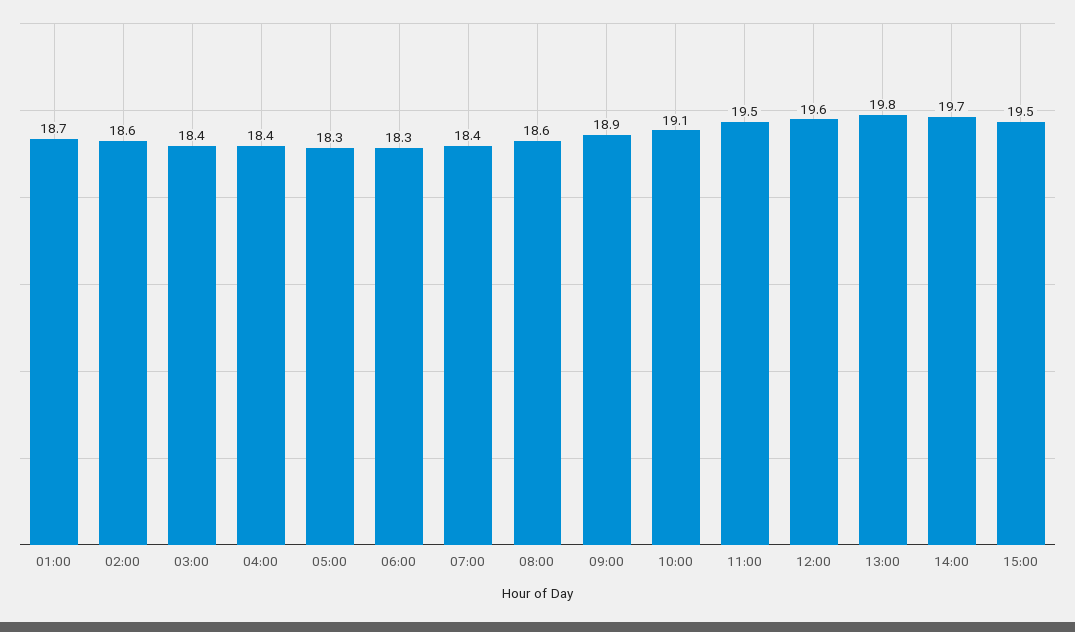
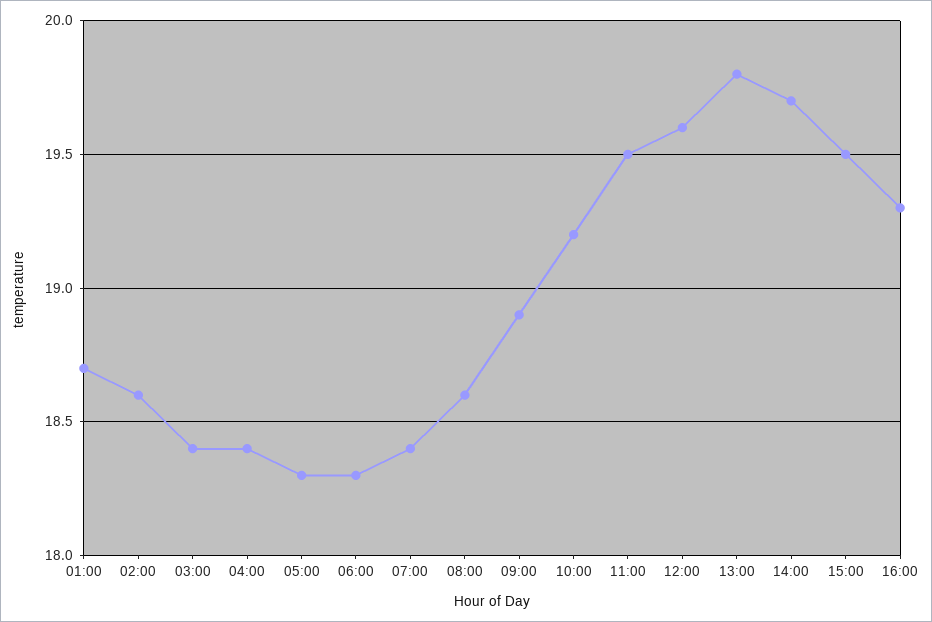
10:00: 19.1 -> 19.2
16:00: none -> 19.3

